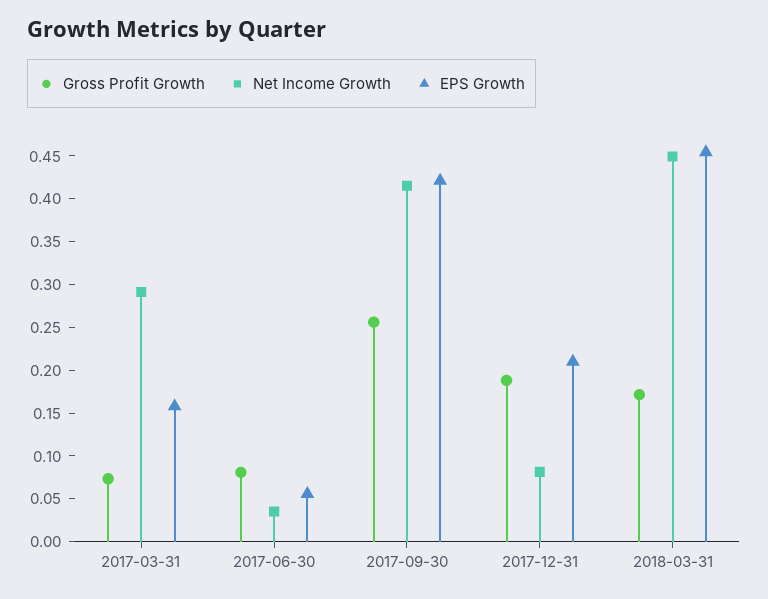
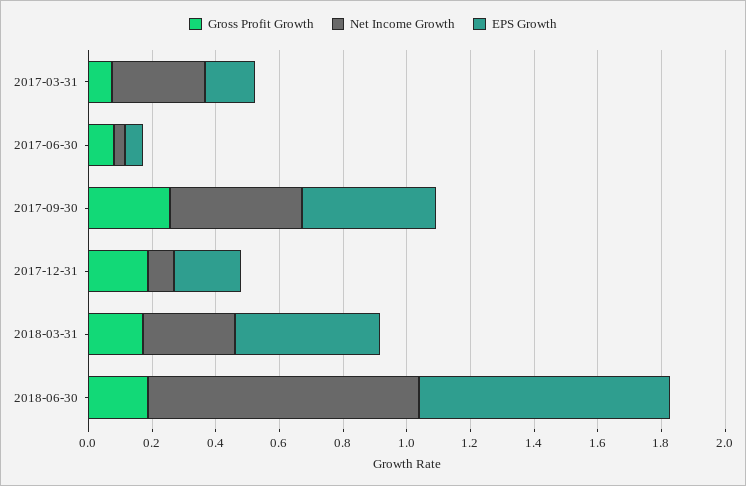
Net Income Growth, 2018-03-31: 0.45 -> 0.3
Gross Profit Growth, 2018-06-30: none -> 0.2
Net Income Growth, 2018-06-30: none -> 0.85
EPS Growth, 2018-06-30: none -> 0.8

